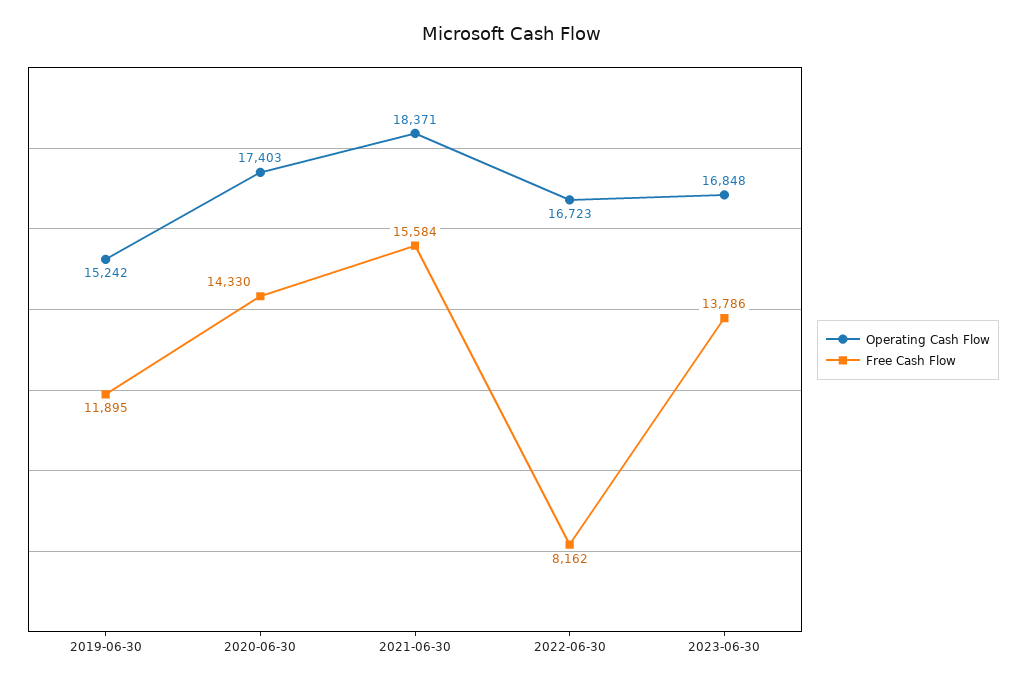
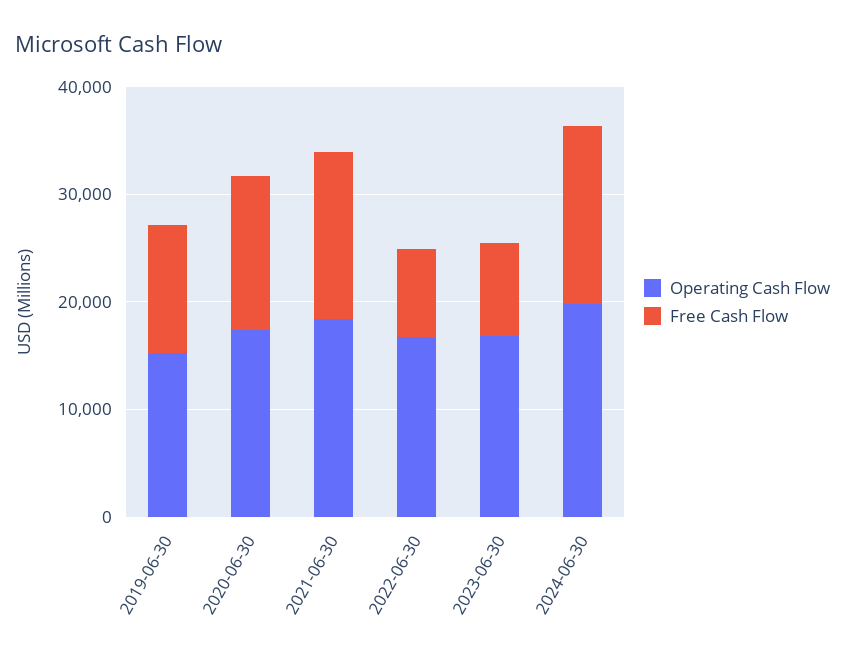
Free Cash Flow, 2023-06-30: 13786 -> 8000
Operating Cash Flow, 2024-06-30: none -> 20000
Free Cash Flow, 2024-06-30: none -> 16000

